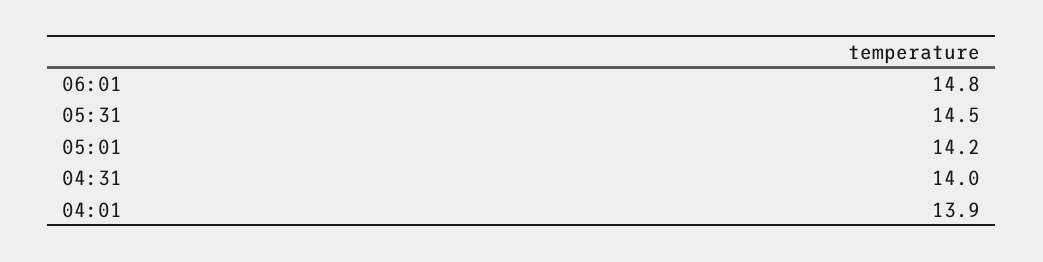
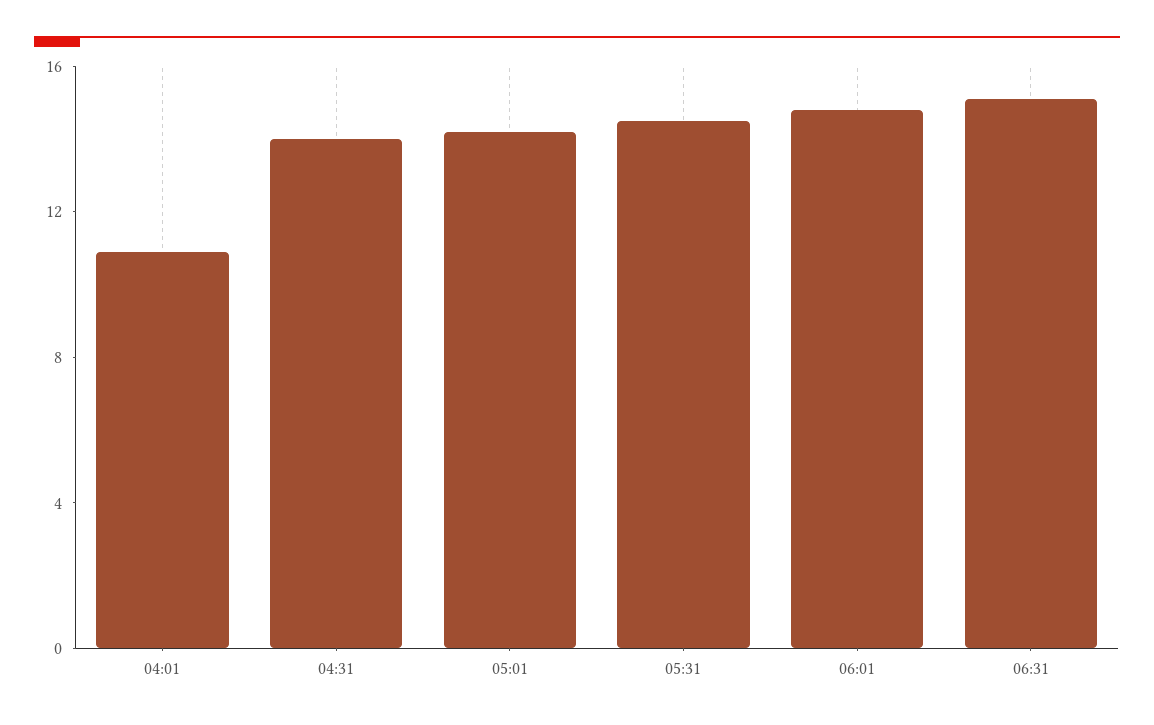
04:01: 13.9 -> 11
06:31: none -> 15

